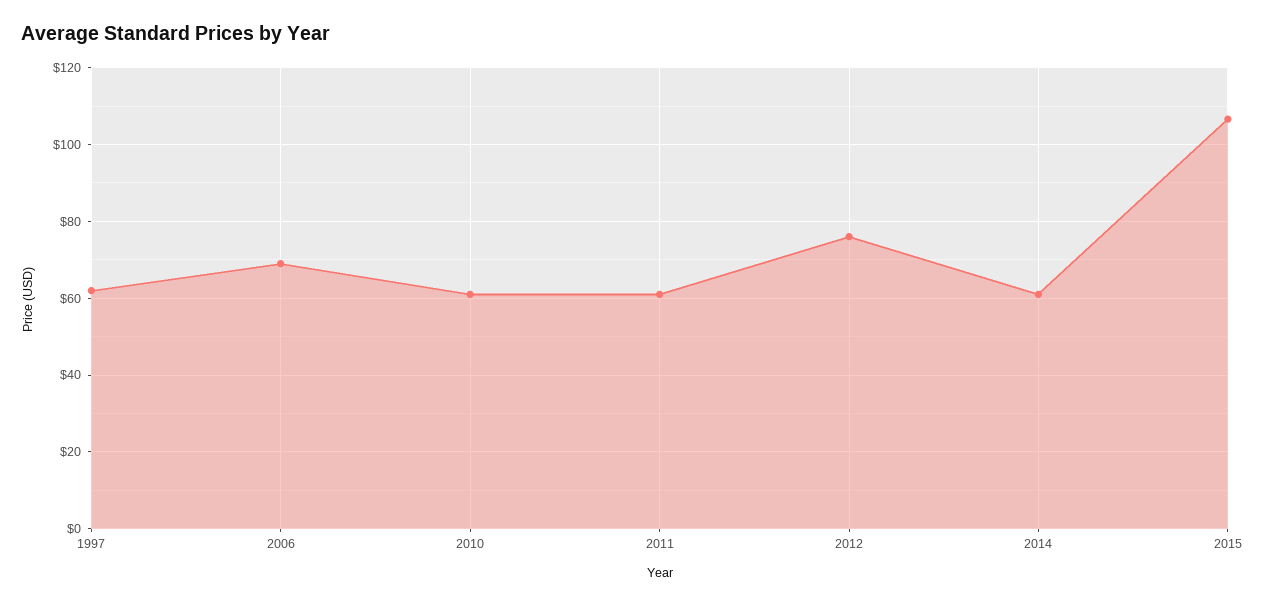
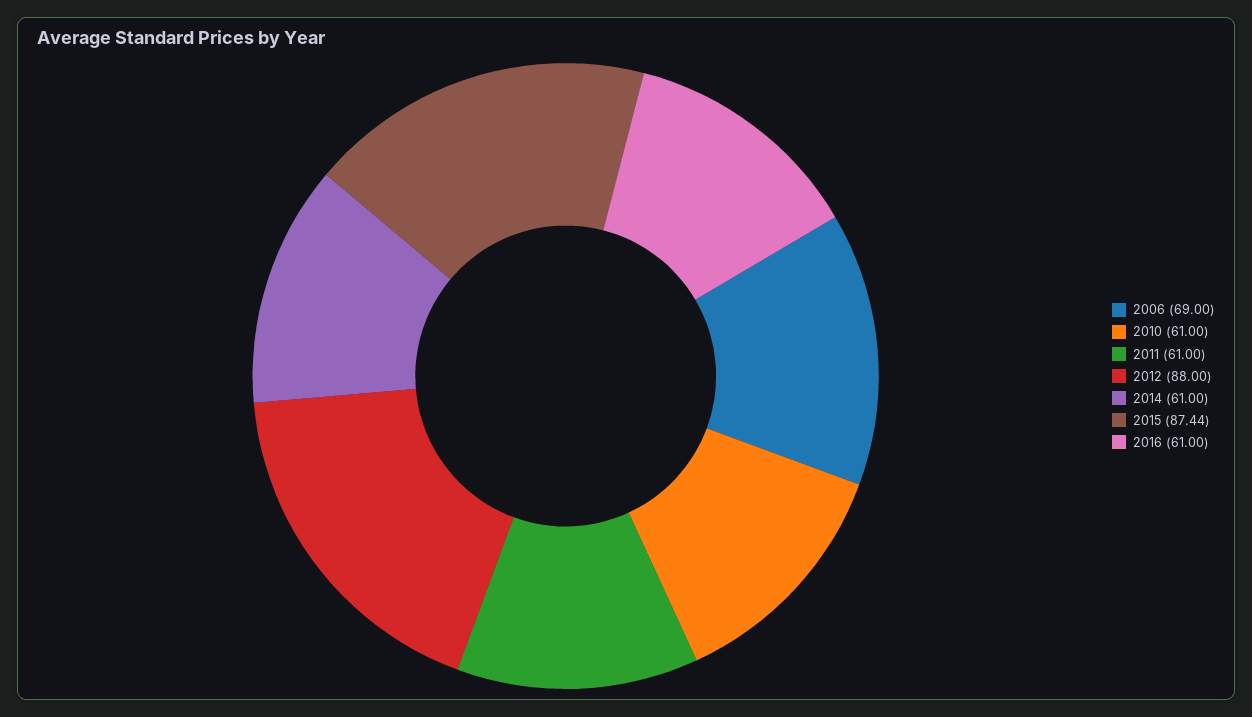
1997: 62 -> none
2012: 76 -> 88
2015: 106 -> 87.44
2016: none -> 61

